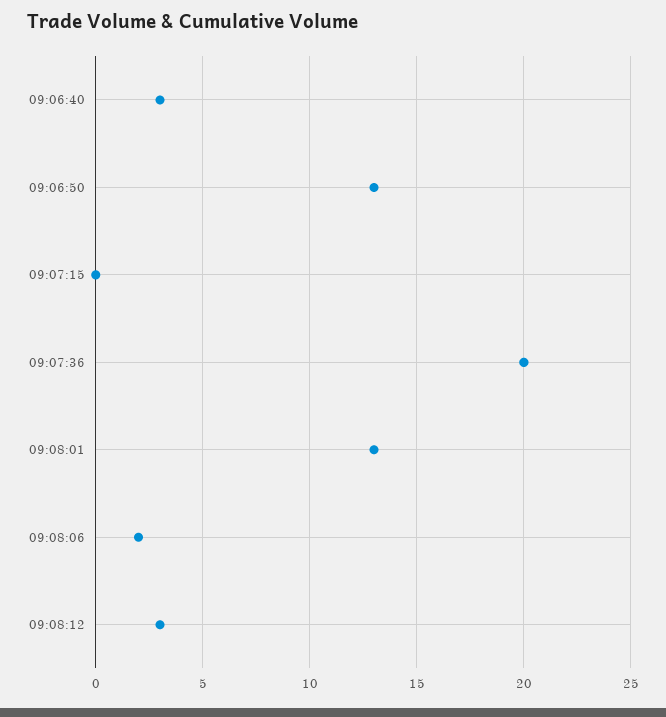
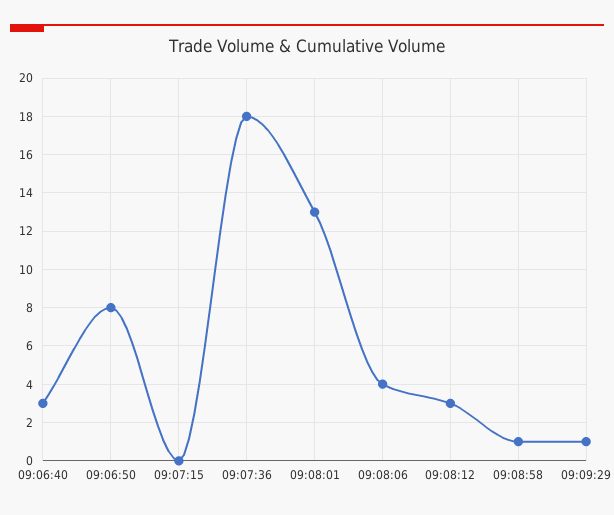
09:06:50: 13 -> 8
09:07:36: 20 -> 18
09:08:06: 2 -> 4
09:08:58: none -> 1
09:09:29: none -> 1

